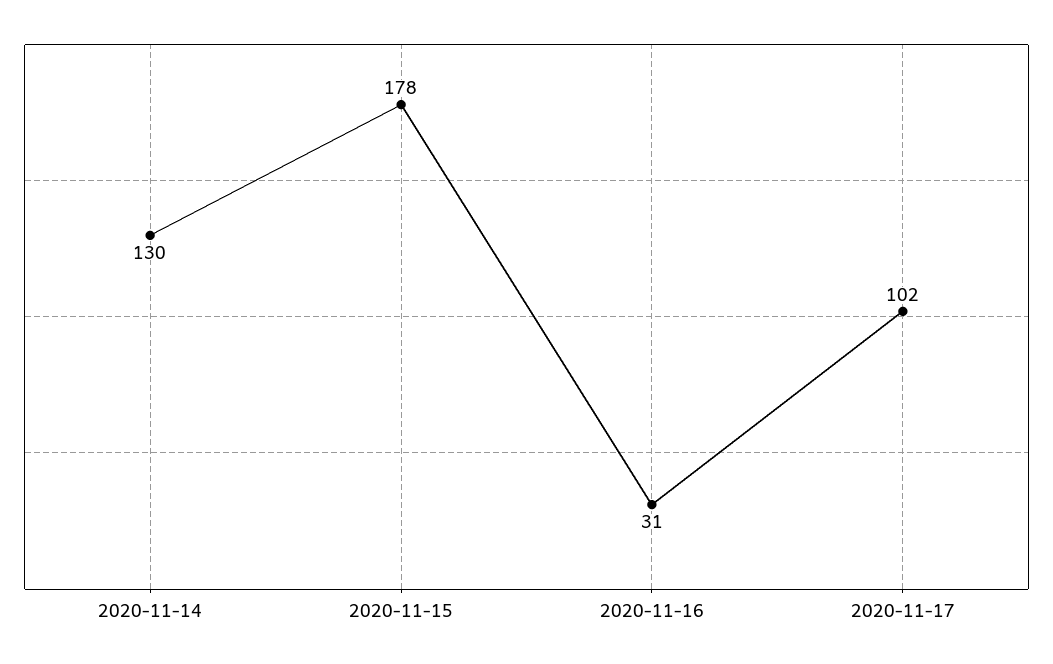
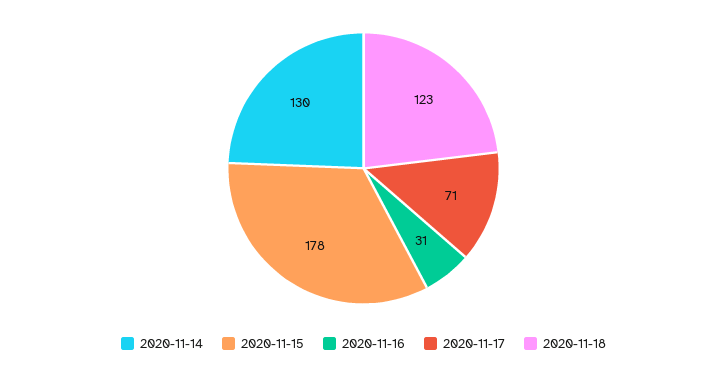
2020-11-17: 102 -> 71
2020-11-18: none -> 123

